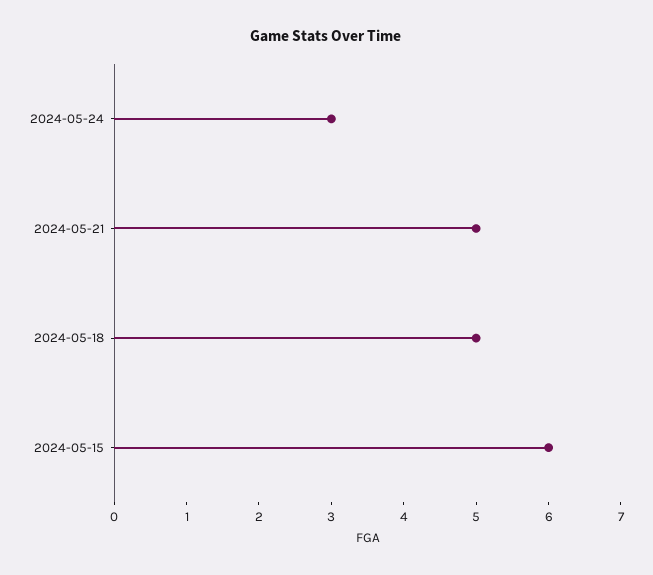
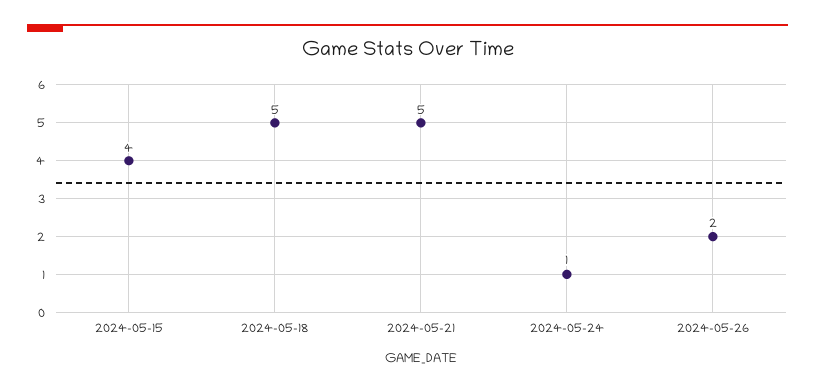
2024-05-24: 3 -> 1
2024-05-15: 6 -> 4
2024-05-26: none -> 2

